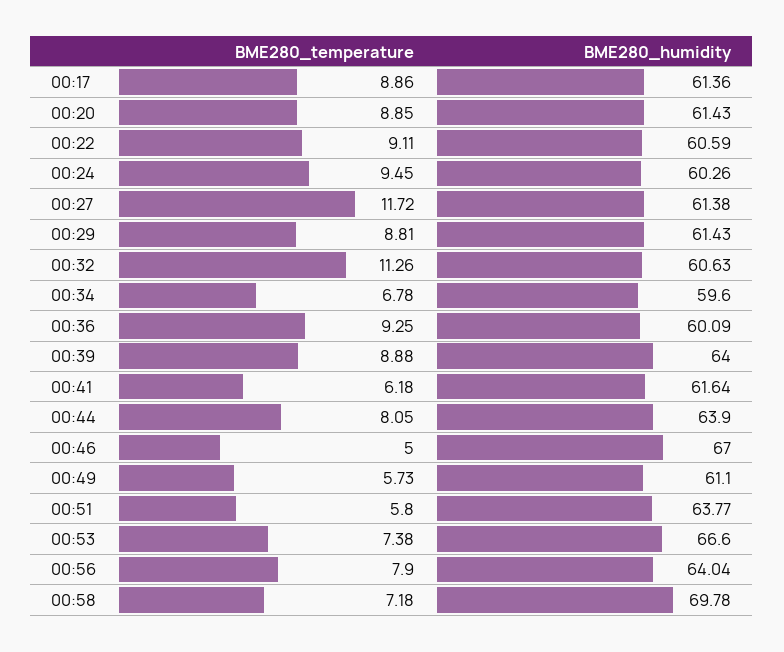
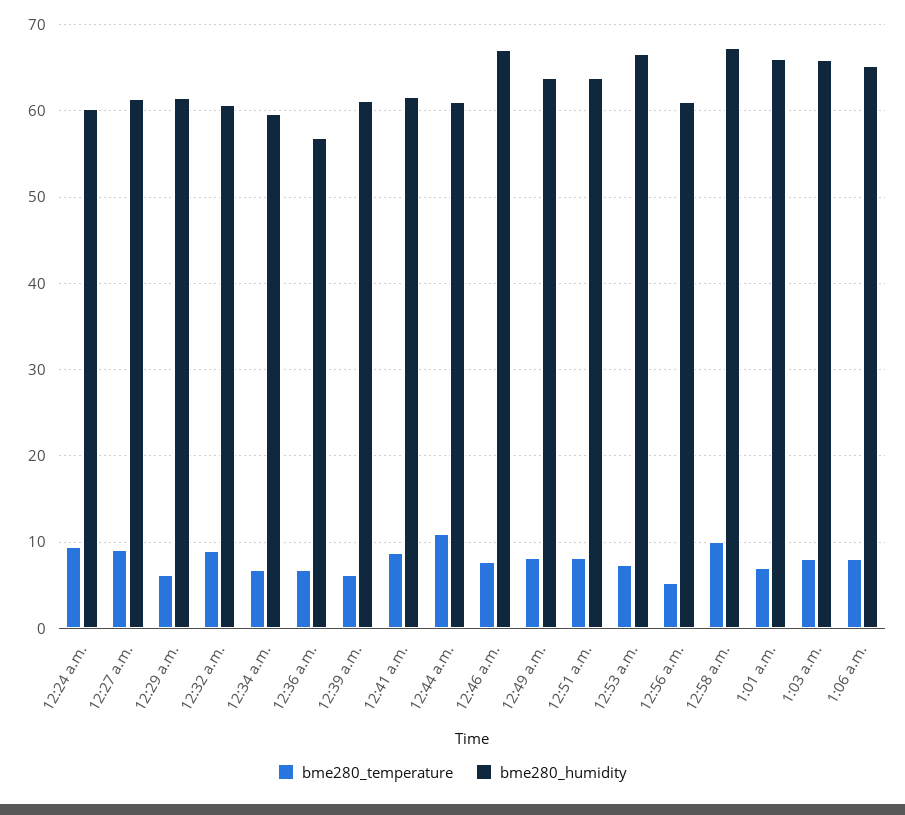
BME280_temperature, 00:17: 8.86 -> none
BME280_humidity, 00:17: 61.36 -> none
BME280_temperature, 00:20: 8.85 -> none
BME280_humidity, 00:20: 61.43 -> none
BME280_temperature, 00:22: 9.11 -> none
BME280_humidity, 00:22: 60.59 -> none
BME280_temperature, 00:27: 11.72 -> 9
BME280_temperature, 00:29: 8.81 -> 6
BME280_temperature, 00:32: 11.26 -> 9
BME280_temperature, 00:36: 9.25 -> 7
BME280_humidity, 00:36: 60.09 -> 57
BME280_temperature, 00:39: 8.88 -> 6
BME280_humidity, 00:39: 64 -> 61
BME280_temperature, 00:41: 6.18 -> 9
BME280_temperature, 00:44: 8.05 -> 11
BME280_humidity, 00:44: 63.9 -> 61
BME280_temperature, 00:46: 5 -> 8
BME280_temperature, 00:49: 5.73 -> 8
BME280_humidity, 00:49: 61.1 -> 64
BME280_temperature, 00:51: 5.8 -> 8
BME280_temperature, 00:56: 7.9 -> 5
BME280_humidity, 00:56: 64.04 -> 61
BME280_temperature, 00:58: 7.18 -> 10
BME280_humidity, 00:58: 69.78 -> 67
BME280_temperature, 1:01 a.m.: none -> 7
BME280_humidity, 1:01 a.m.: none -> 66
BME280_temperature, 1:03 a.m.: none -> 8
BME280_humidity, 1:03 a.m.: none -> 66
BME280_temperature, 1:06 a.m.: none -> 8
BME280_humidity, 1:06 a.m.: none -> 65

